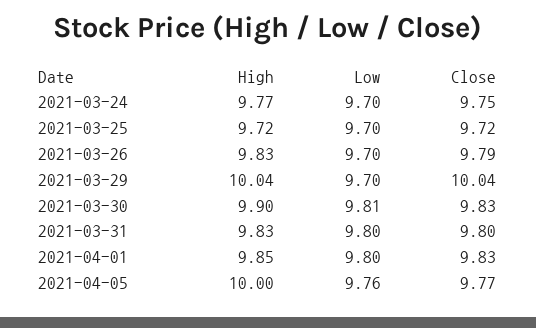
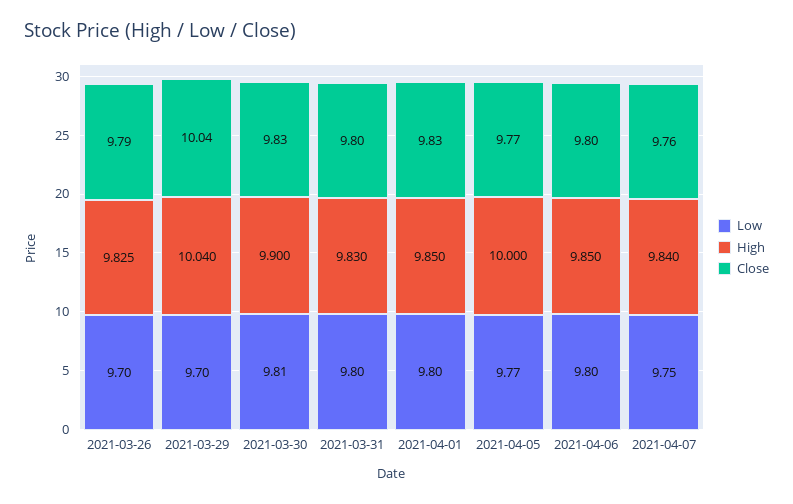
High, 2021-03-24: 9.77 -> none
Low, 2021-03-24: 9.7 -> none
Close, 2021-03-24: 9.75 -> none
High, 2021-03-25: 9.72 -> none
Low, 2021-03-25: 9.7 -> none
Close, 2021-03-25: 9.72 -> none
Low, 2021-04-05: 9.76 -> 9.77
Low, 2021-04-06: none -> 9.8
High, 2021-04-06: none -> 9.85
Close, 2021-04-06: none -> 9.8
Low, 2021-04-07: none -> 9.75
High, 2021-04-07: none -> 9.84
Close, 2021-04-07: none -> 9.76

